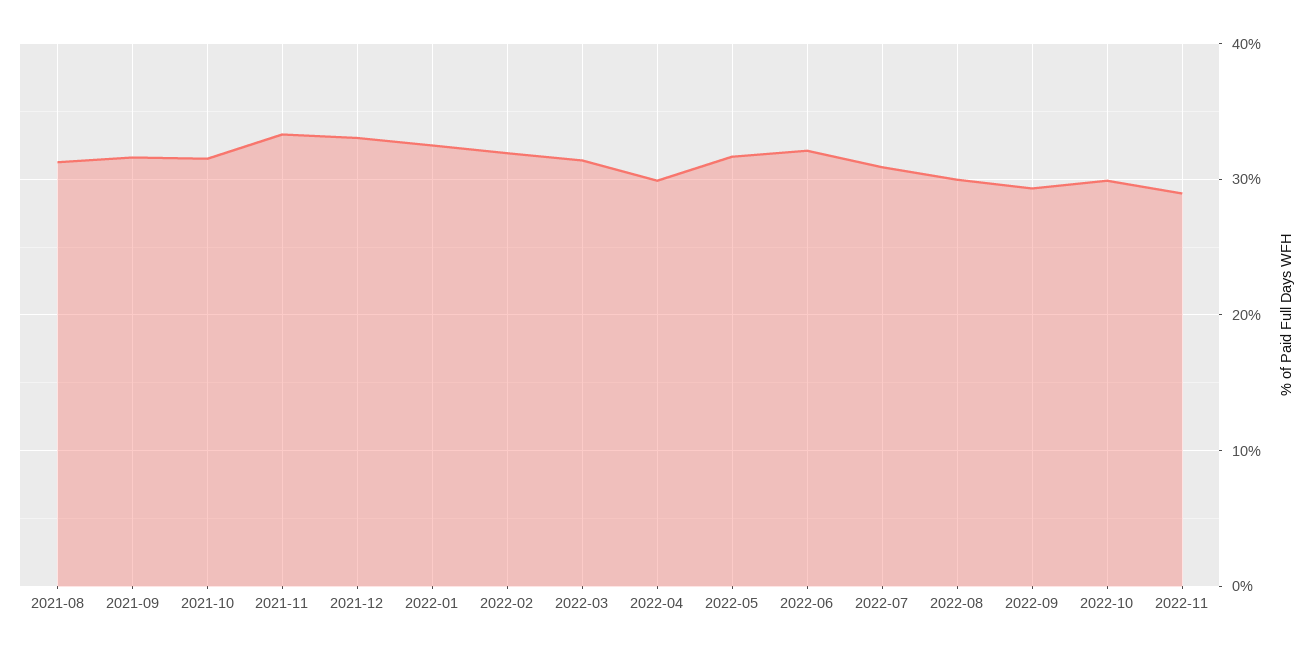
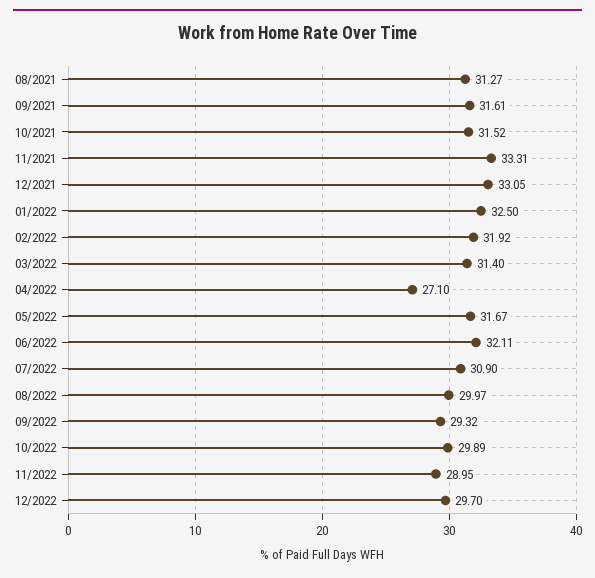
2022-04: 30 -> 27.1
12/2022: none -> 29.7

